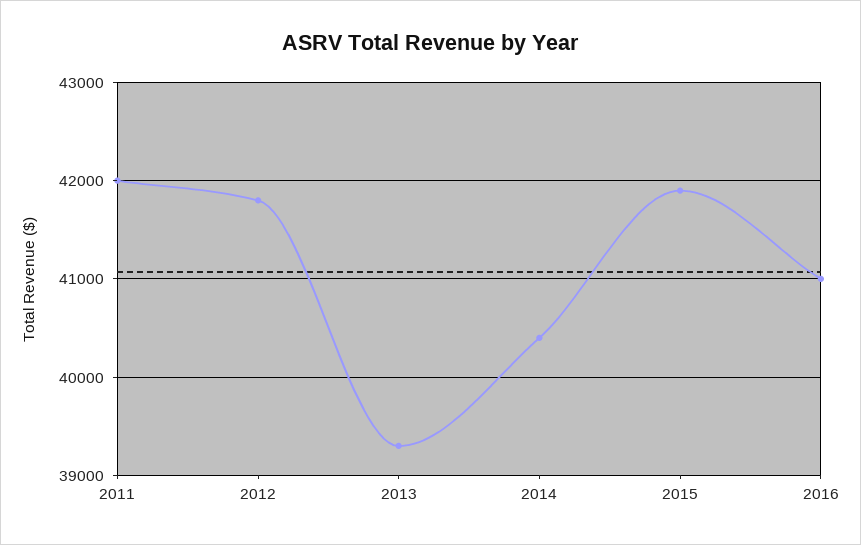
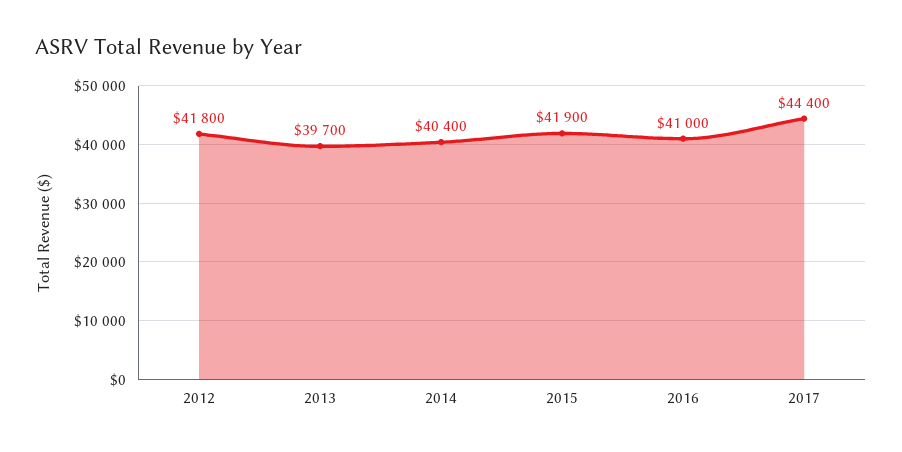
2011: 42000 -> none
2013: 39300 -> 39700
2017: none -> 44400

